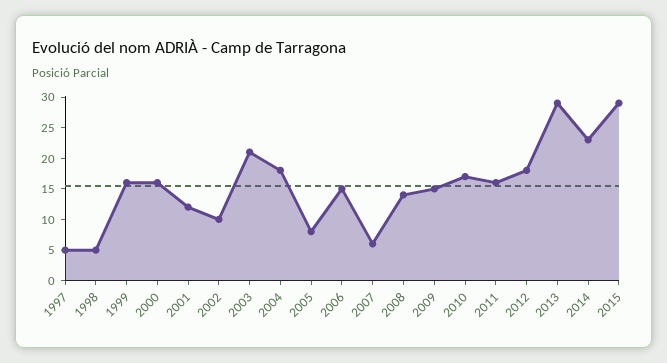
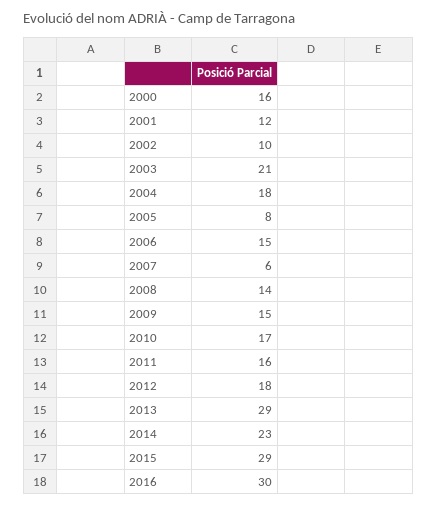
1997: 5 -> none
1998: 5 -> none
1999: 15 -> none
2016: none -> 30

